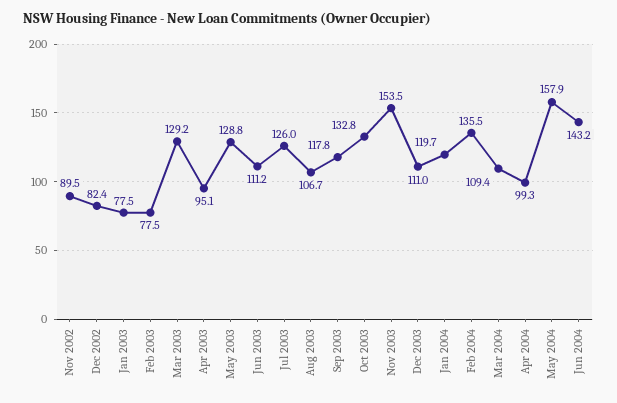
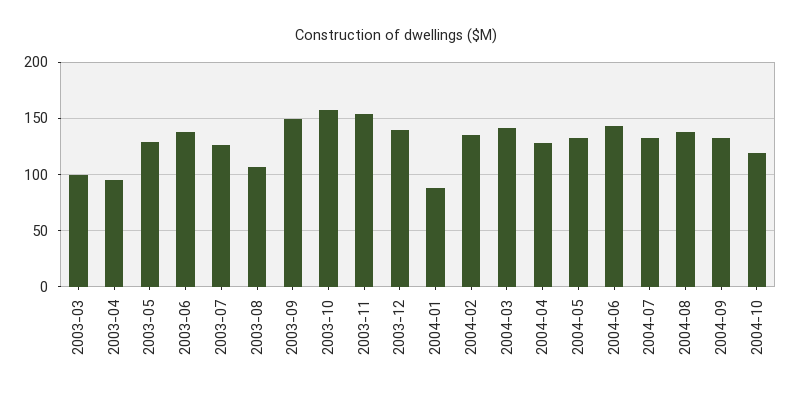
Nov 2002: 89.5 -> none
Dec 2002: 82.4 -> none
Jan 2003: 77.5 -> none
Feb 2003: 77.5 -> none
Mar 2003: 129.2 -> 100
Jun 2003: 111.2 -> 140
Sep 2003: 117.8 -> 150
Oct 2003: 132.8 -> 160
Dec 2003: 111 -> 140
Jan 2004: 119.7 -> 90
Mar 2004: 109.4 -> 140
Apr 2004: 99.3 -> 130
May 2004: 157.9 -> 130
2004-07: none -> 130
2004-08: none -> 140
2004-09: none -> 130
2004-10: none -> 120

